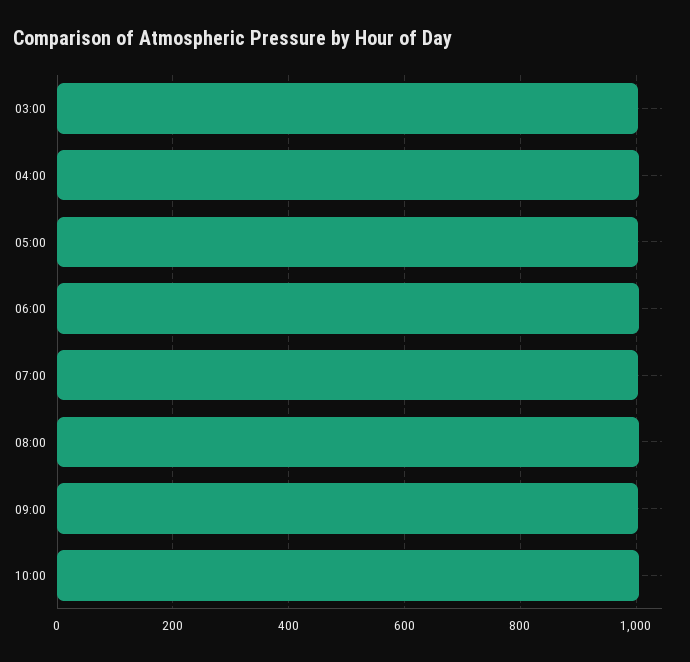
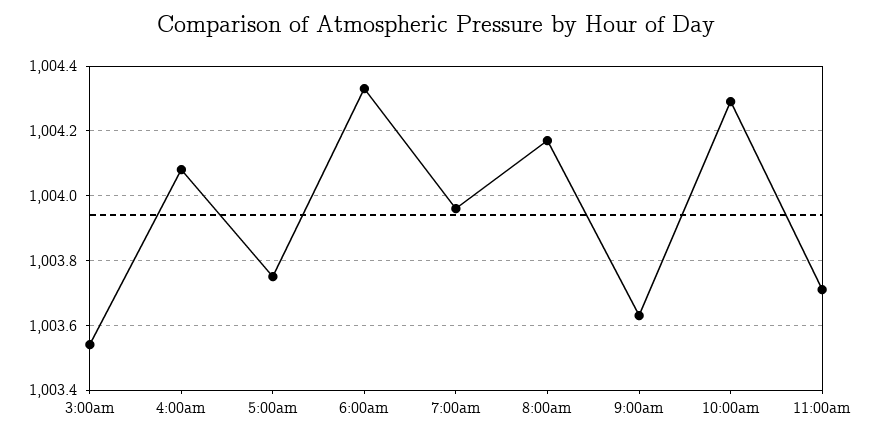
11:00am: none -> 1003.7

